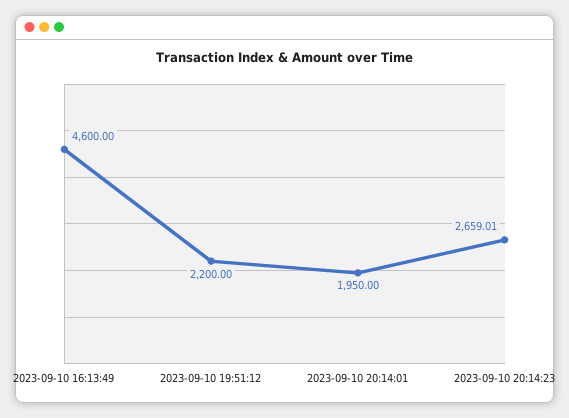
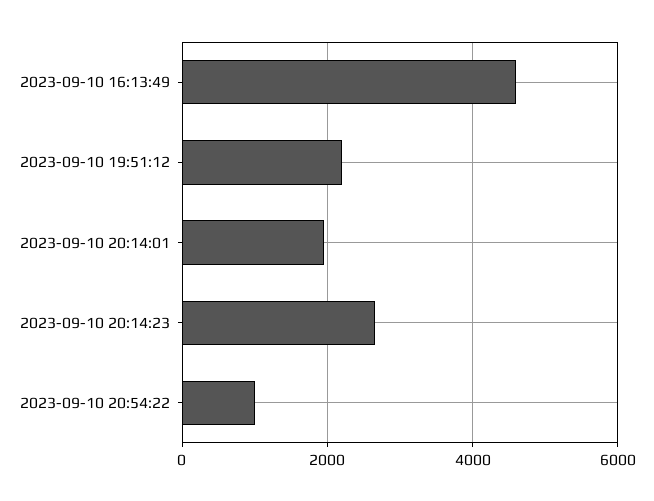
2023-09-10 20:54:22: none -> 1000

